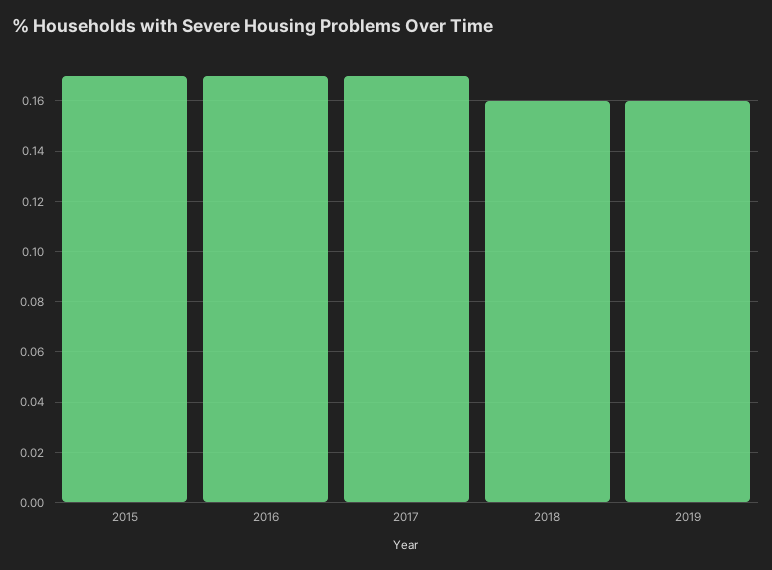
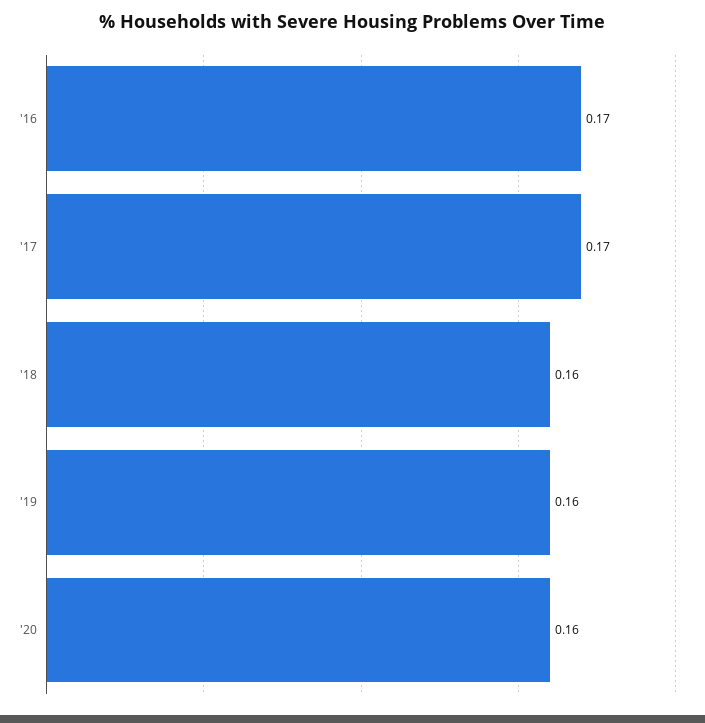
2015: 0.17 -> none
'20: none -> 0.16

